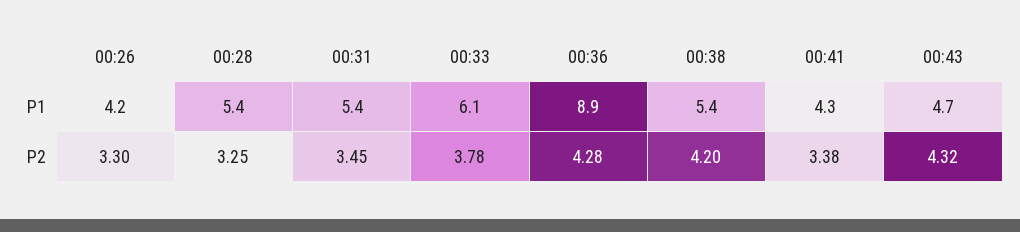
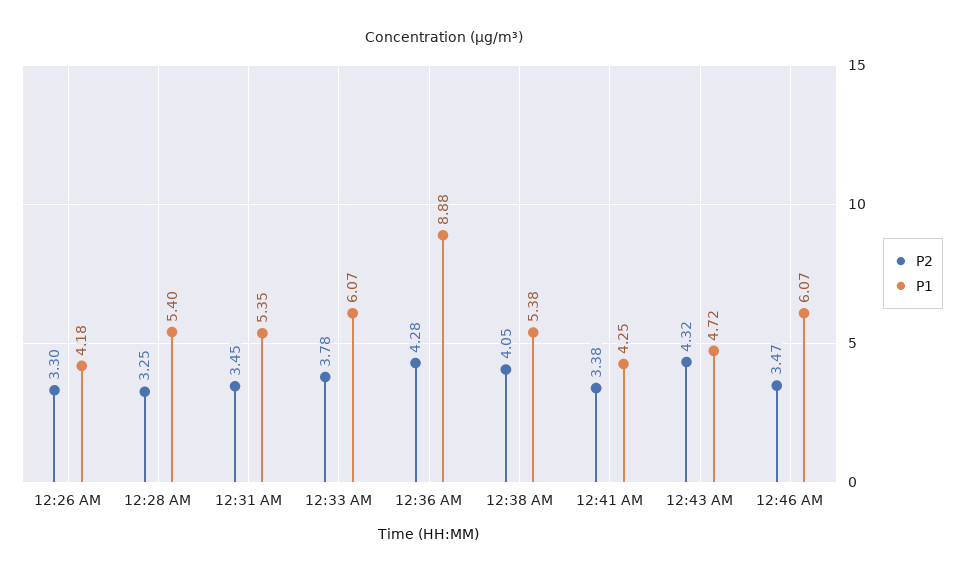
P2, 00:38: 4.2 -> 4.05
P2, 12:46 AM: none -> 3.47
P1, 12:46 AM: none -> 6.07

